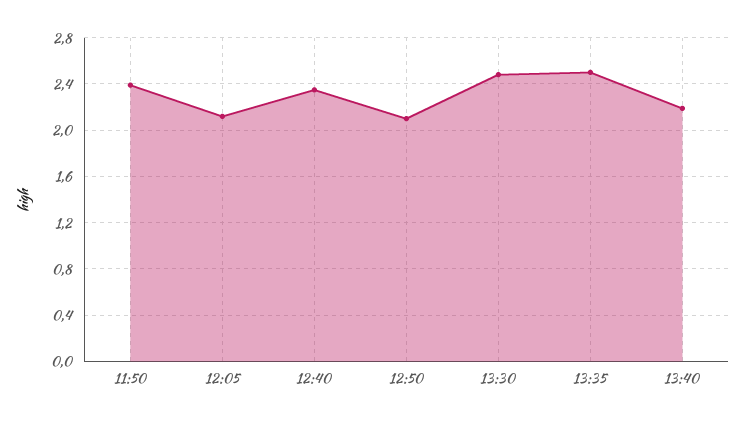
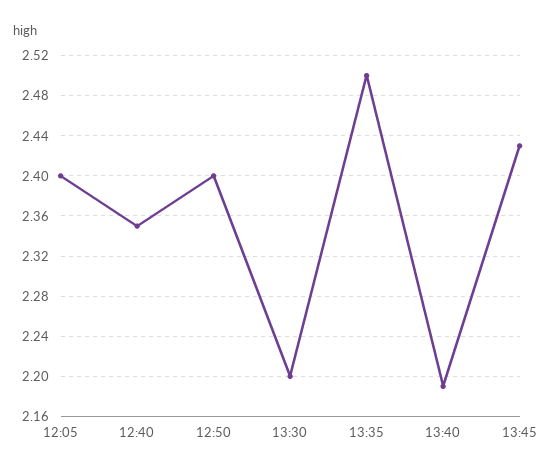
11:50: 2.4 -> none
12:05: 2.1 -> 2.4
12:50: 2.1 -> 2.4
13:30: 2.5 -> 2.2
13:45: none -> 2.43

